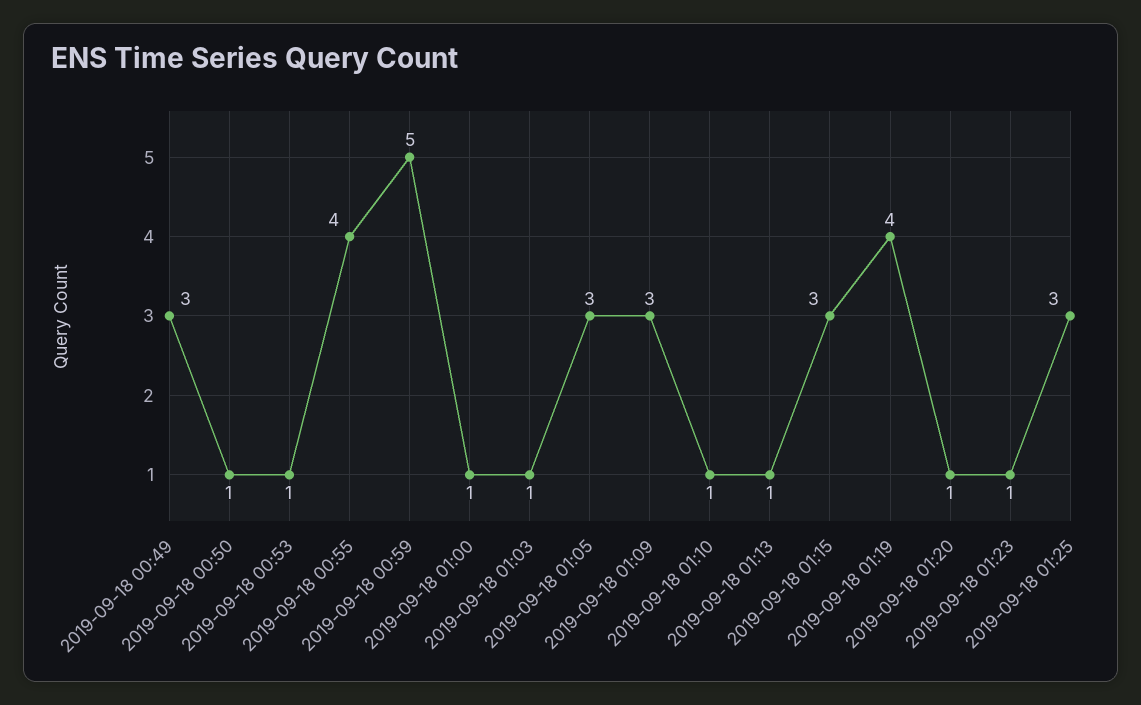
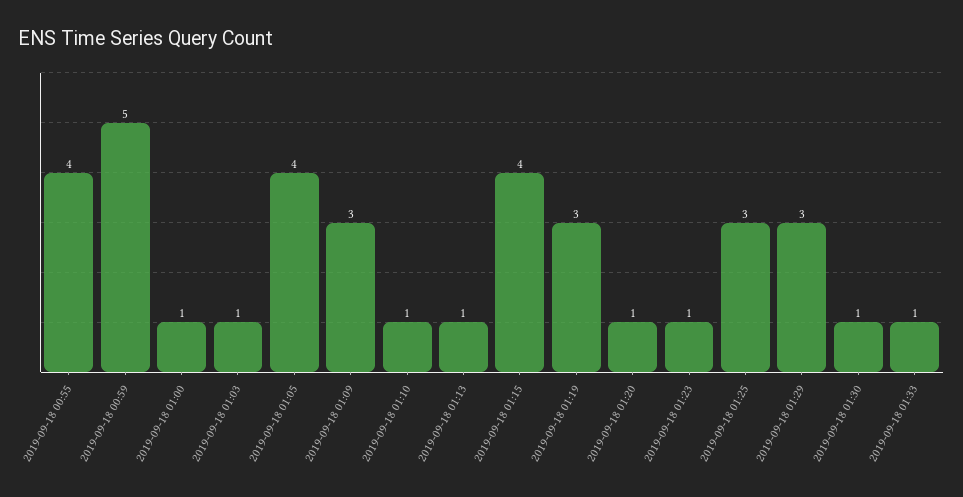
2019-09-18 00:49: 3 -> none
2019-09-18 00:50: 1 -> none
2019-09-18 00:53: 1 -> none
2019-09-18 01:05: 3 -> 4
2019-09-18 01:15: 3 -> 4
2019-09-18 01:19: 4 -> 3
2019-09-18 01:29: none -> 3
2019-09-18 01:30: none -> 1
2019-09-18 01:33: none -> 1

